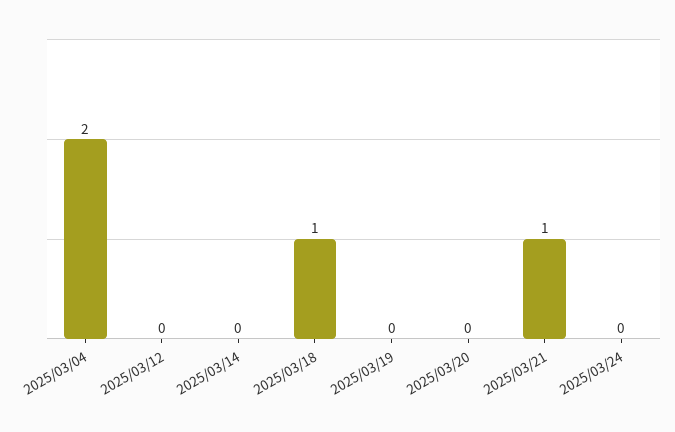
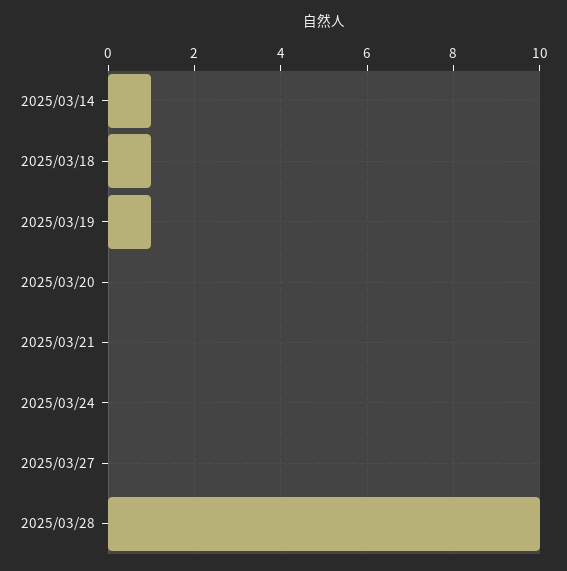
2025/03/04: 2 -> none
2025/03/12: 0 -> none
2025/03/14: 0 -> 1
2025/03/19: 0 -> 1
2025/03/21: 1 -> 0
2025/03/27: none -> 0
2025/03/28: none -> 10

